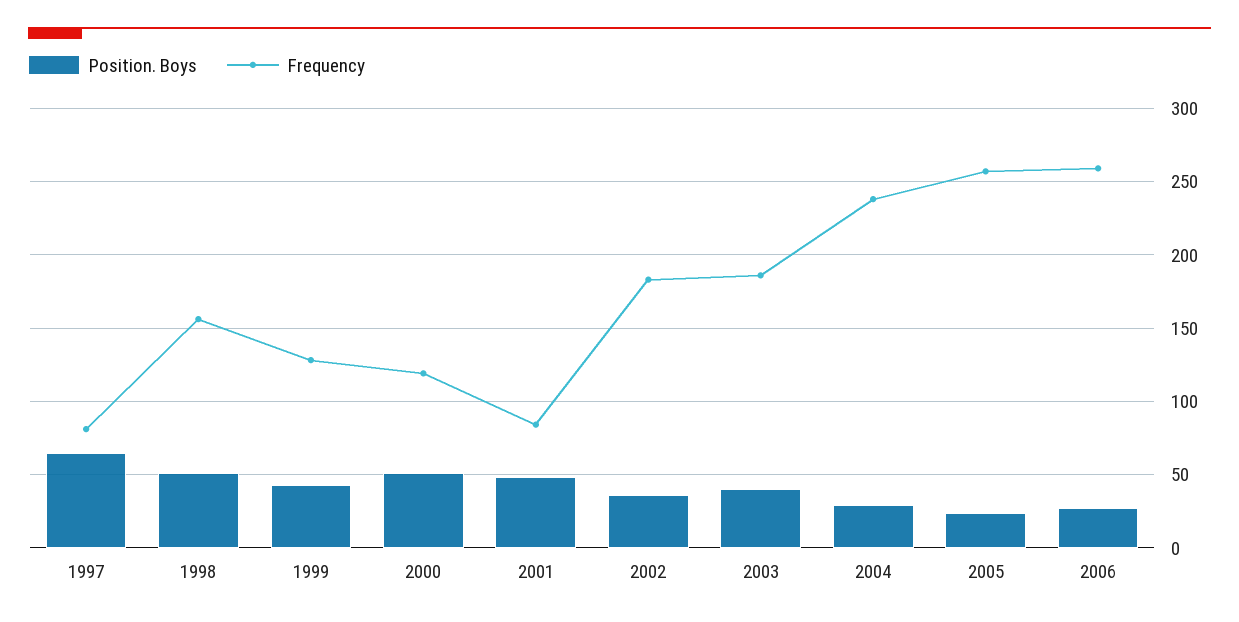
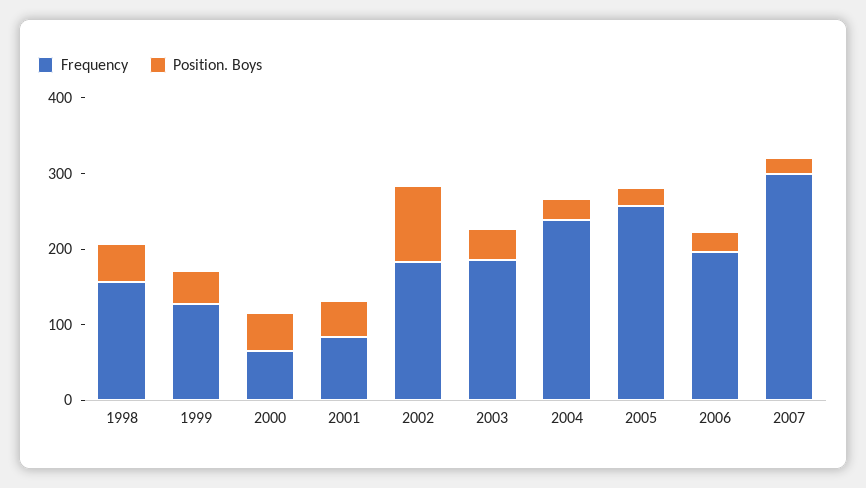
Position. Boys, 1997: 65 -> none
Frequency, 1997: 80 -> none
Frequency, 2000: 120 -> 60
Position. Boys, 2002: 35 -> 100
Frequency, 2006: 260 -> 200
Frequency, 2007: none -> 300
Position. Boys, 2007: none -> 20

